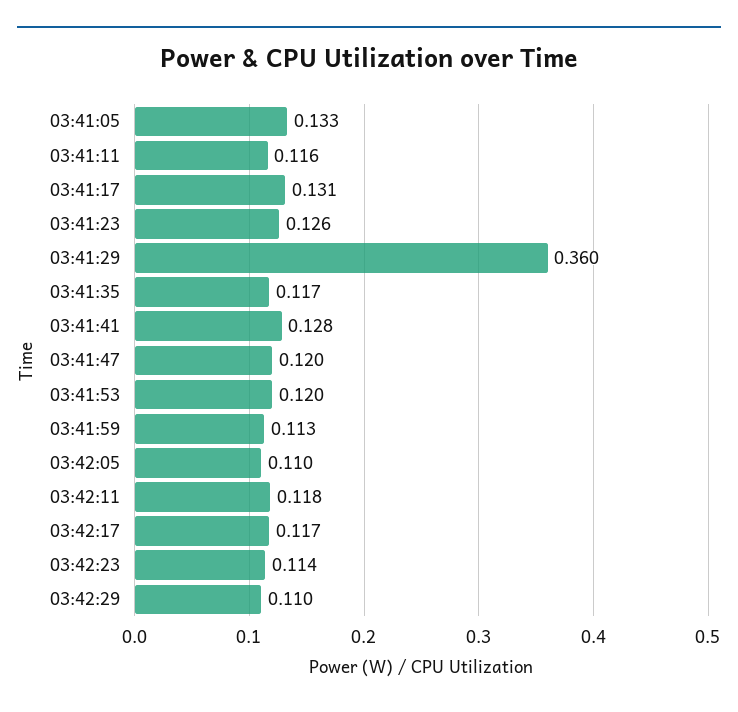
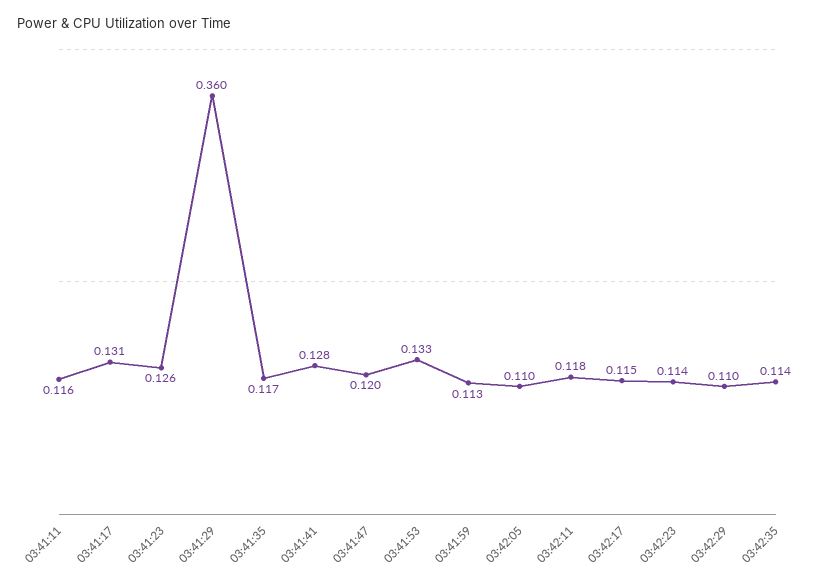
03:41:05: 0.133 -> none
03:41:53: 0.12 -> 0.133
03:42:17: 0.117 -> 0.115
03:42:35: none -> 0.114

